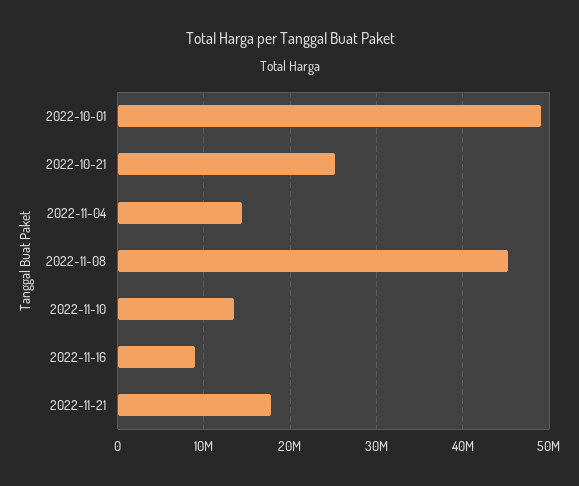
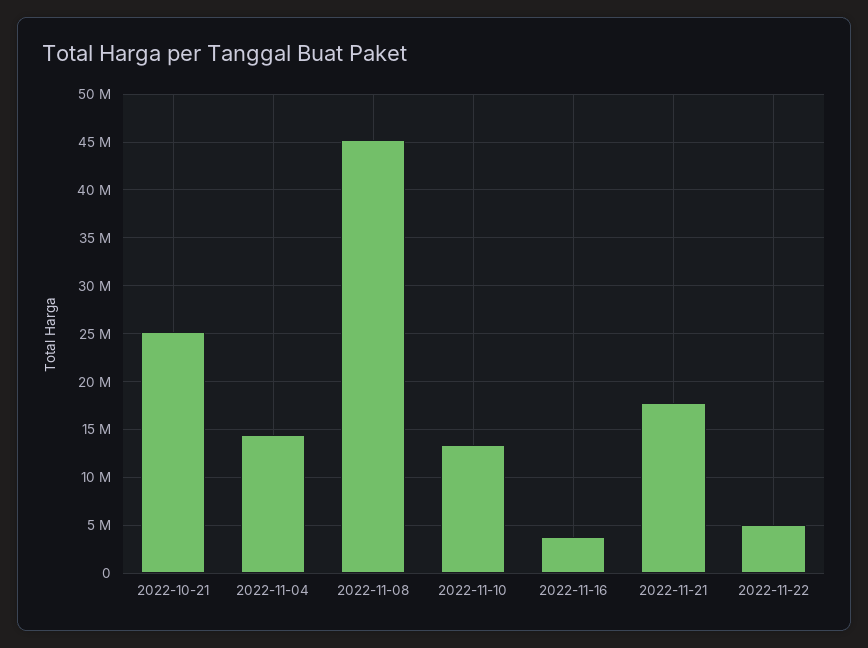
2022-10-01: 49000000 -> none
2022-11-16: 9000000 -> 4000000
2022-11-22: none -> 5000000

